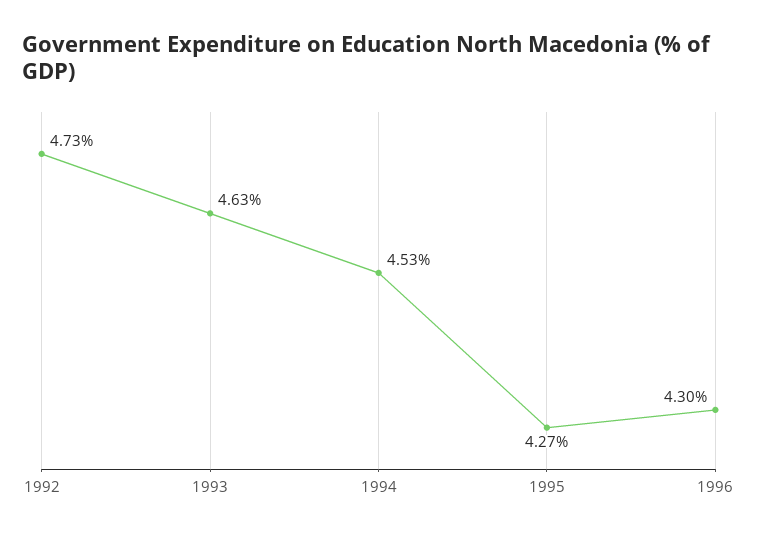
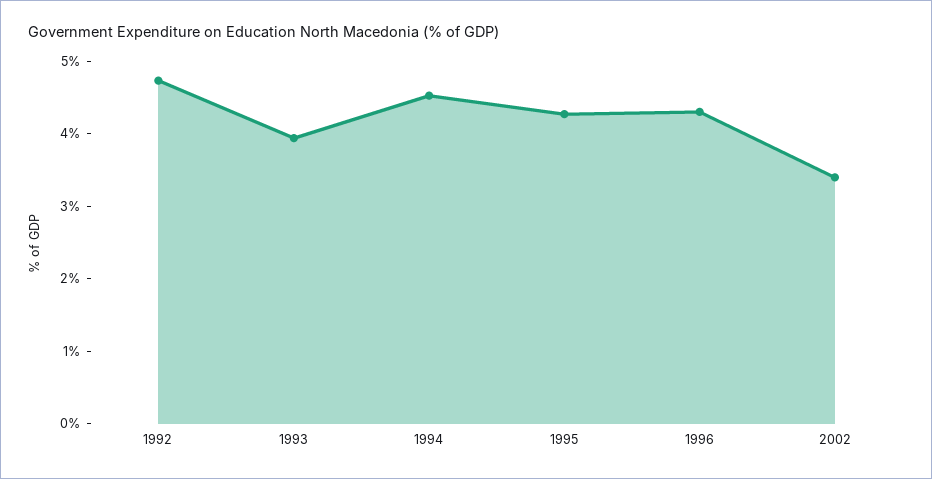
1993: 4.63 -> 4
2002: none -> 3.4

